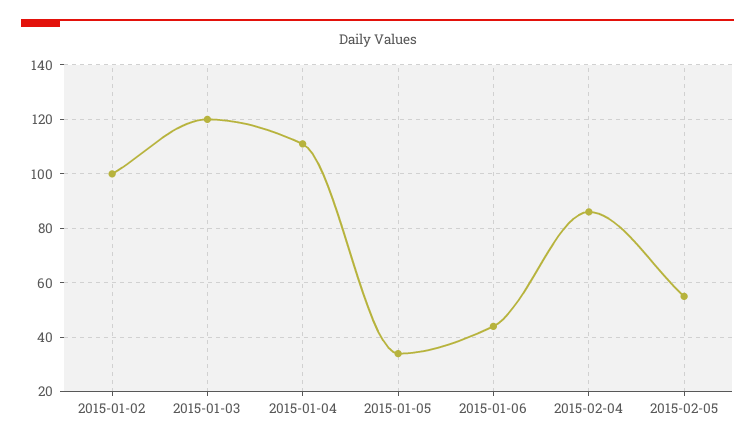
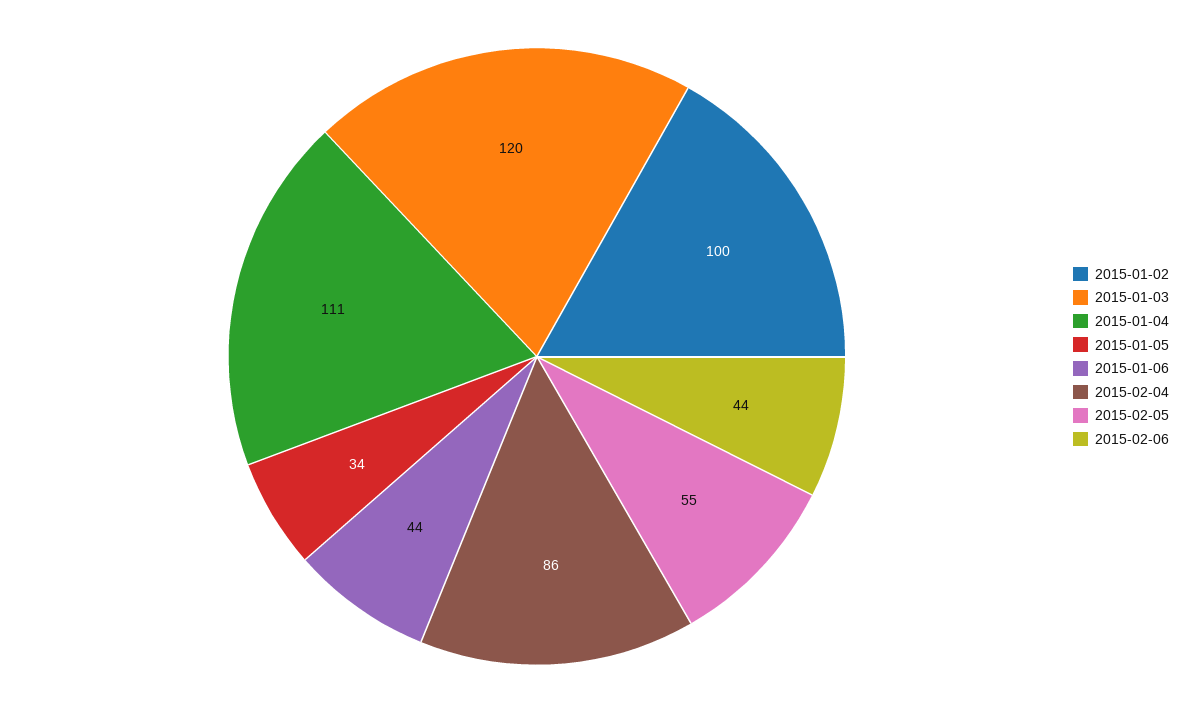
2015-02-06: none -> 44

